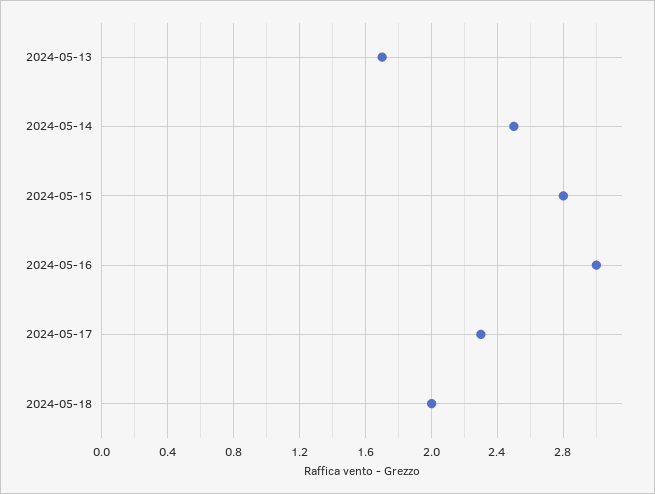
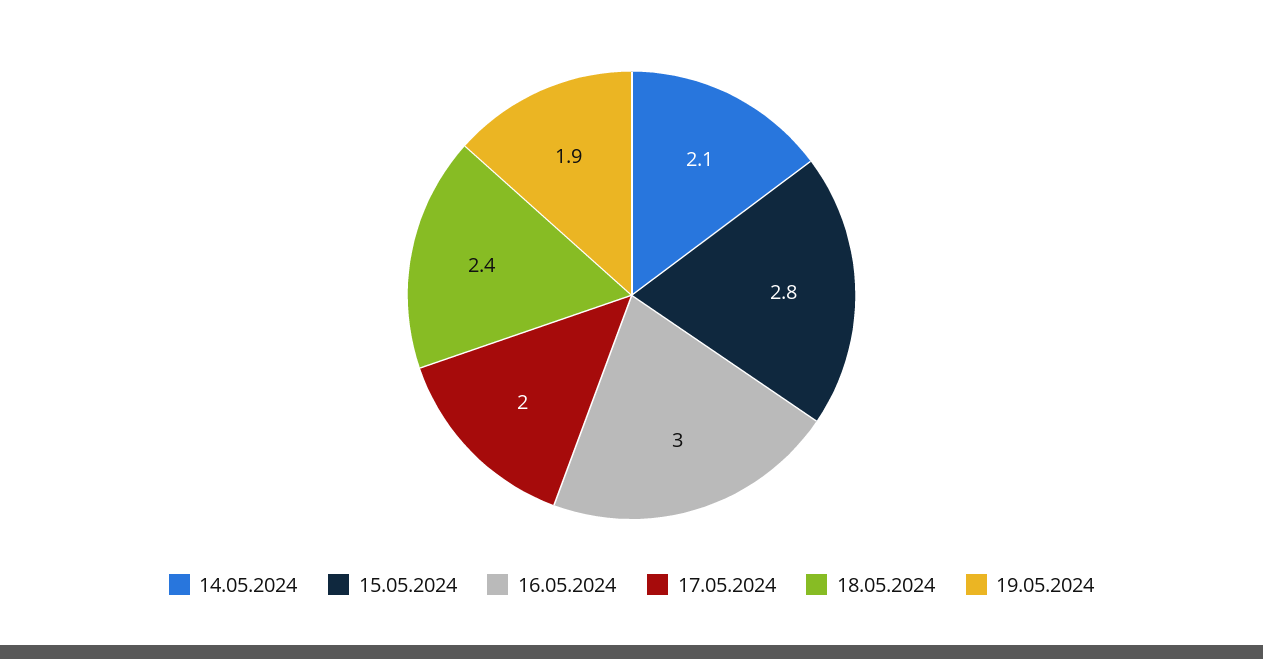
2024-05-13: 1.7 -> none
2024-05-14: 2.5 -> 2.1
2024-05-17: 2.3 -> 2
2024-05-18: 2 -> 2.4
19.05.2024: none -> 1.9

